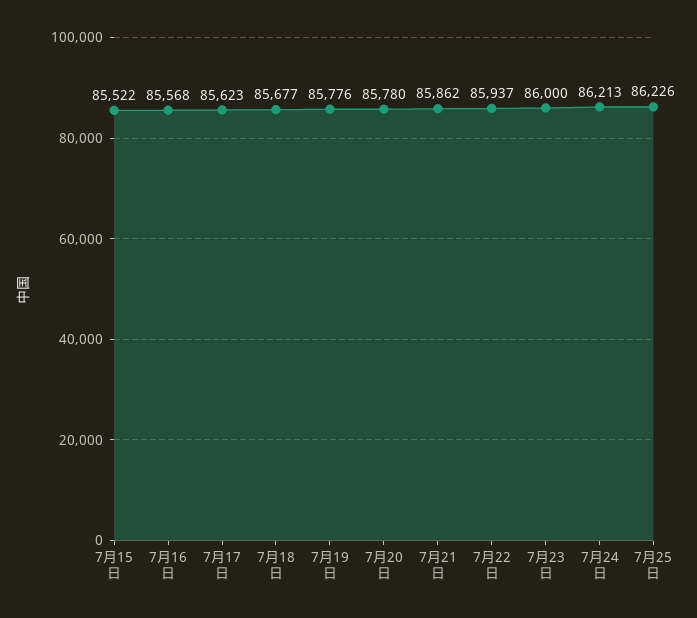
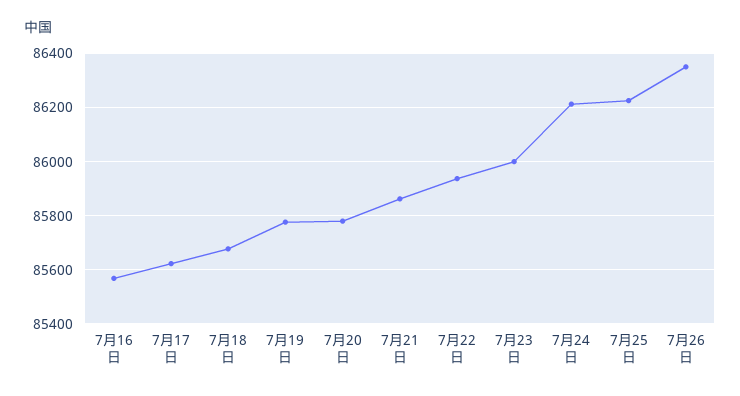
7月15日: 85522 -> none
7月26日: none -> 86350

